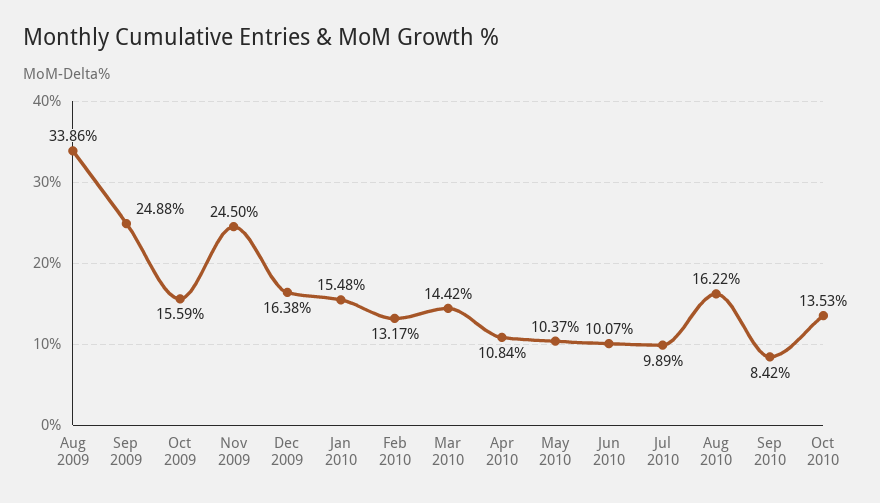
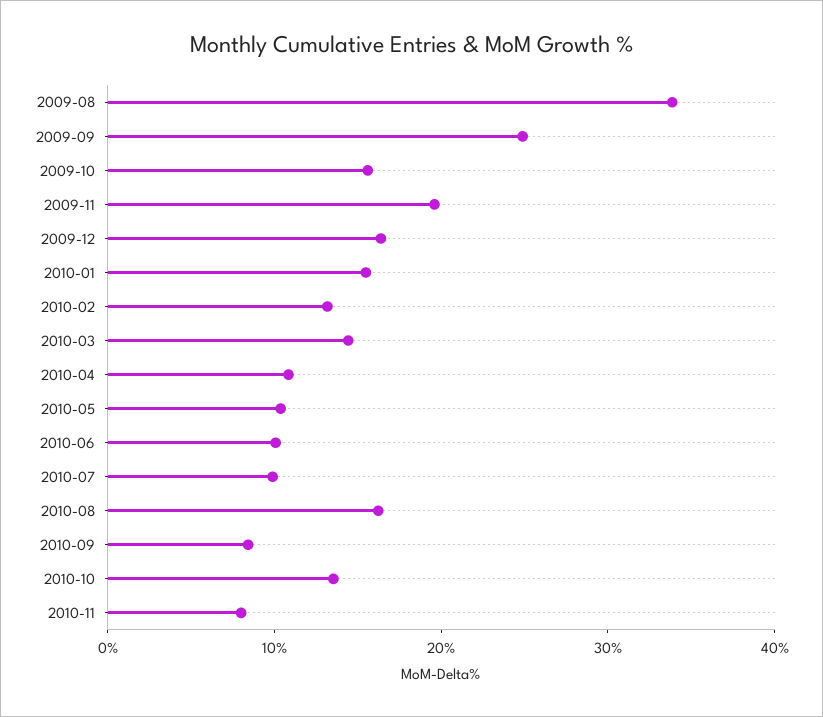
Nov 2009: 24.5 -> 20
2010-11: none -> 8

